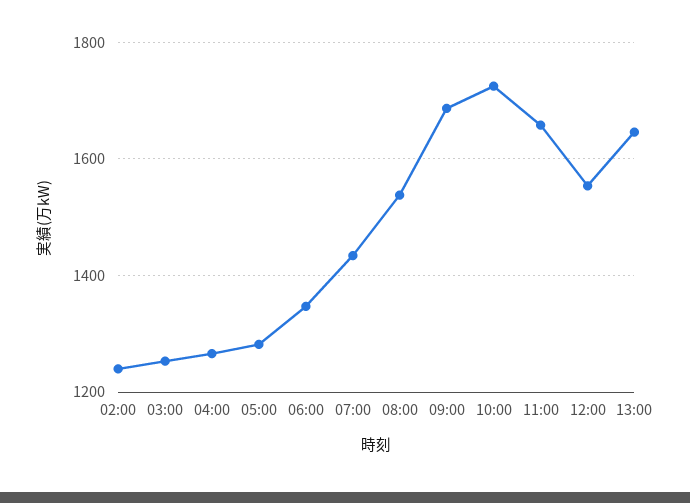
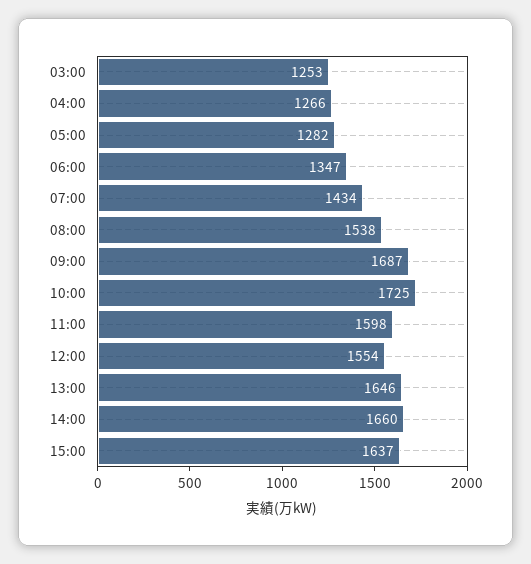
02:00: 1240 -> none
11:00: 1660 -> 1598
14:00: none -> 1660
15:00: none -> 1637

